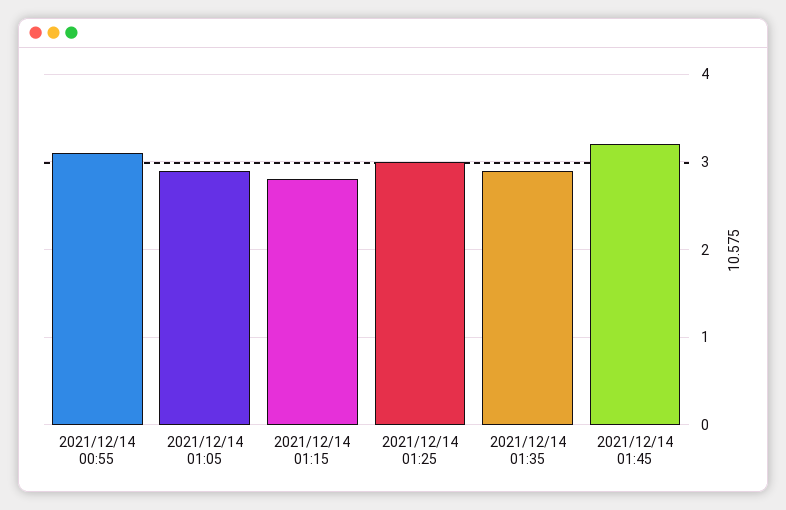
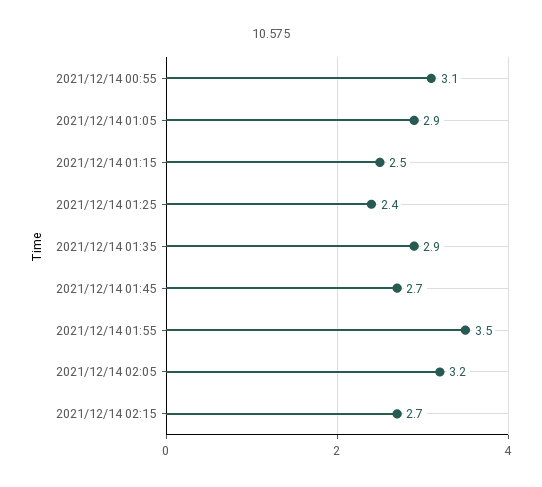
2021/12/14 01:15: 2.8 -> 2.5
2021/12/14 01:25: 3 -> 2.4
2021/12/14 01:45: 3.2 -> 2.7
2021/12/14 01:55: none -> 3.5
2021/12/14 02:05: none -> 3.2
2021/12/14 02:15: none -> 2.7

